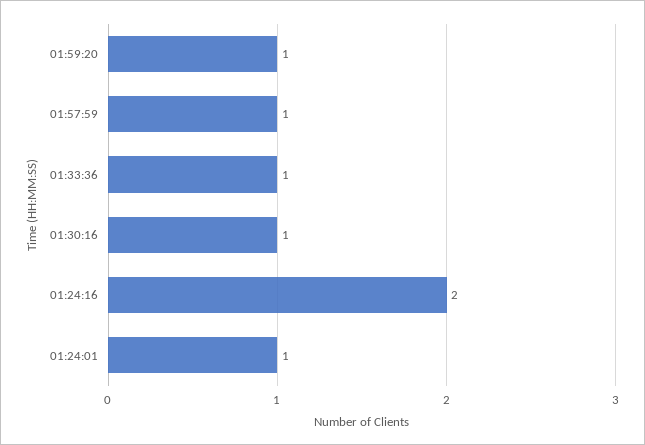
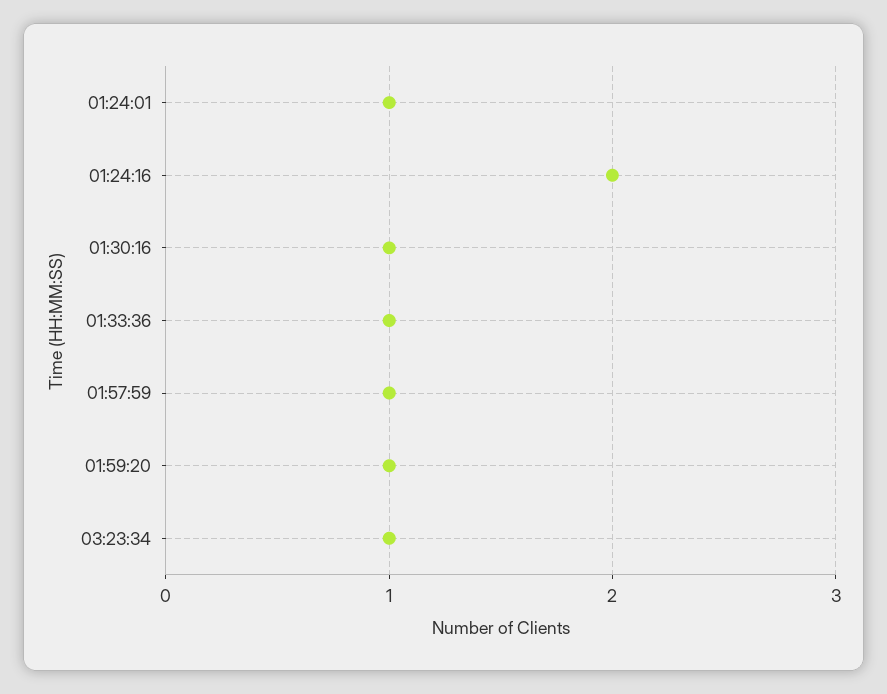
03:23:34: none -> 1

